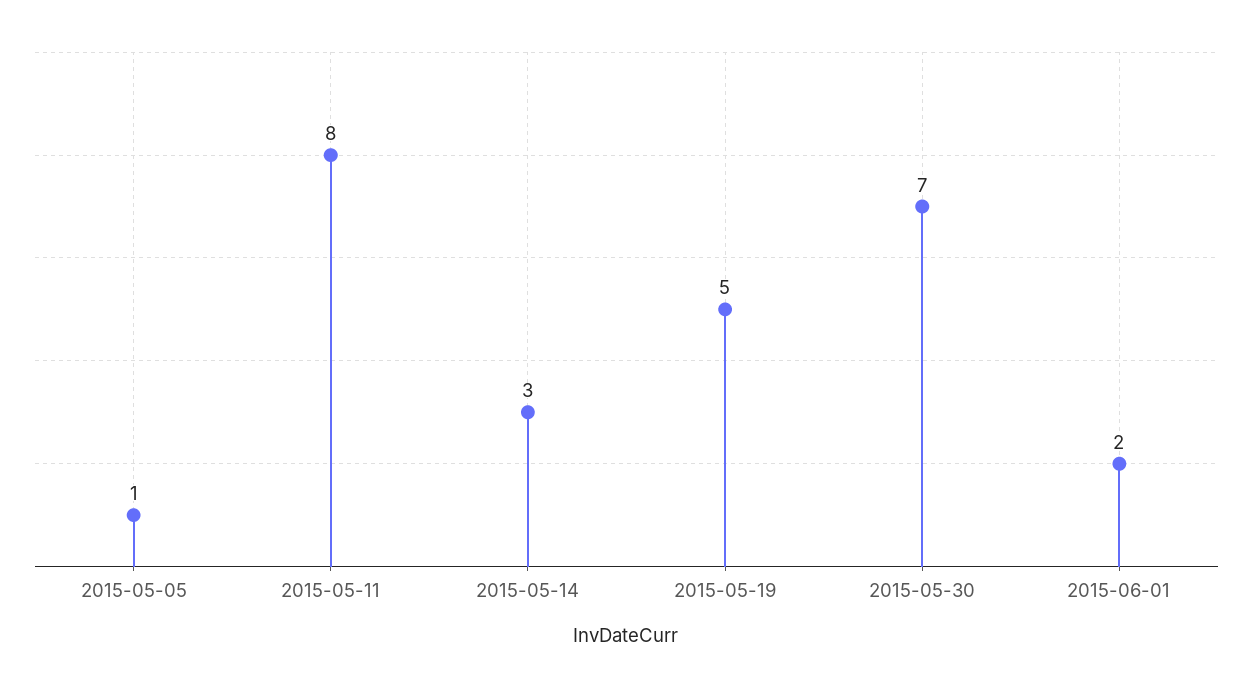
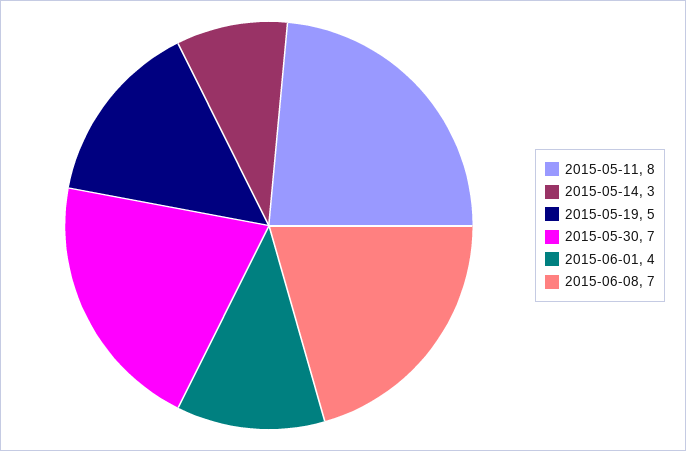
2015-05-05: 1 -> none
2015-06-01: 2 -> 4
2015-06-08: none -> 7

